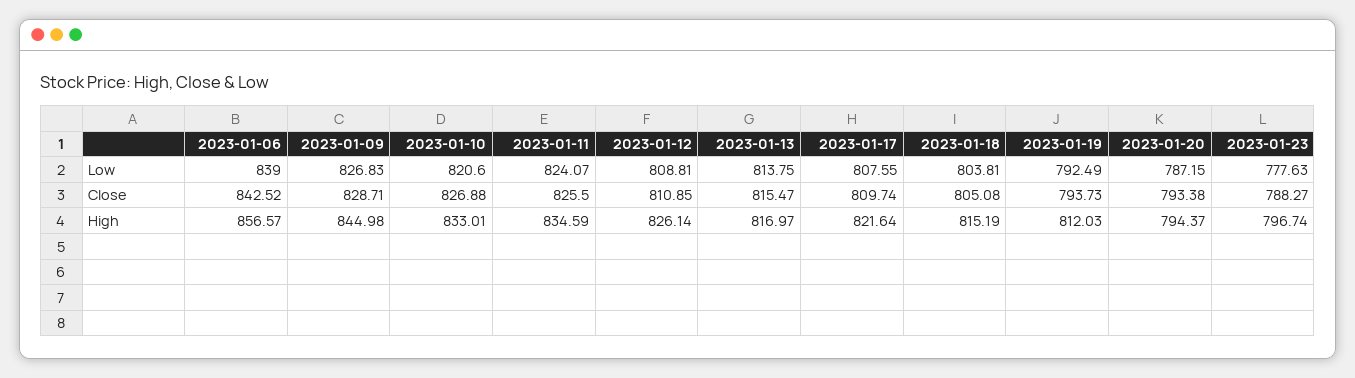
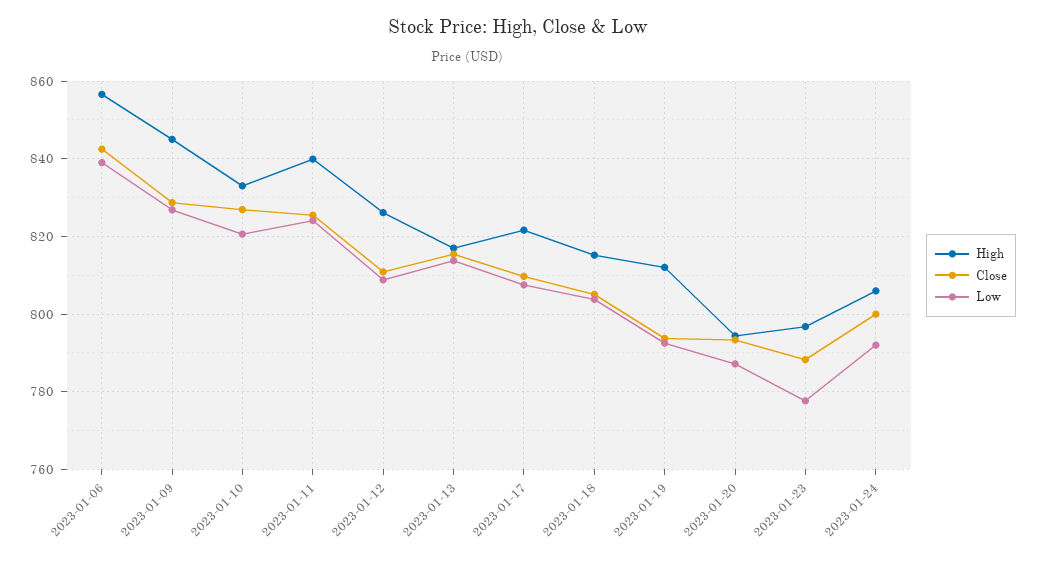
High, 2023-01-11: 834.59 -> 840
High, 2023-01-24: none -> 806
Close, 2023-01-24: none -> 800
Low, 2023-01-24: none -> 792

